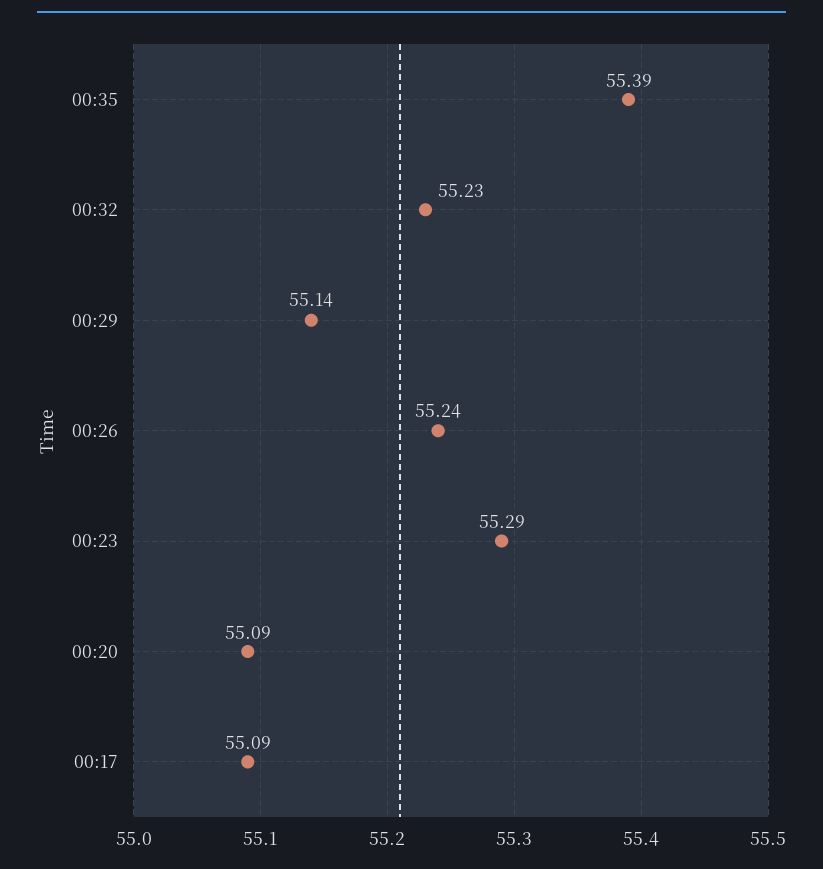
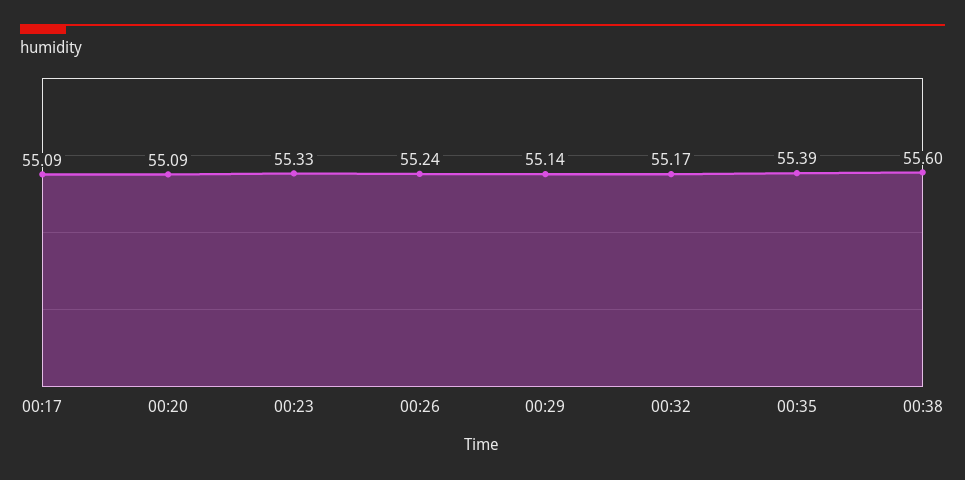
00:32: 55.23 -> 55.17
00:23: 55.29 -> 55.33
00:38: none -> 55.6

